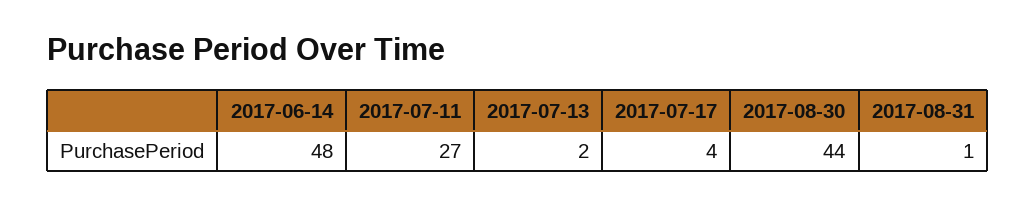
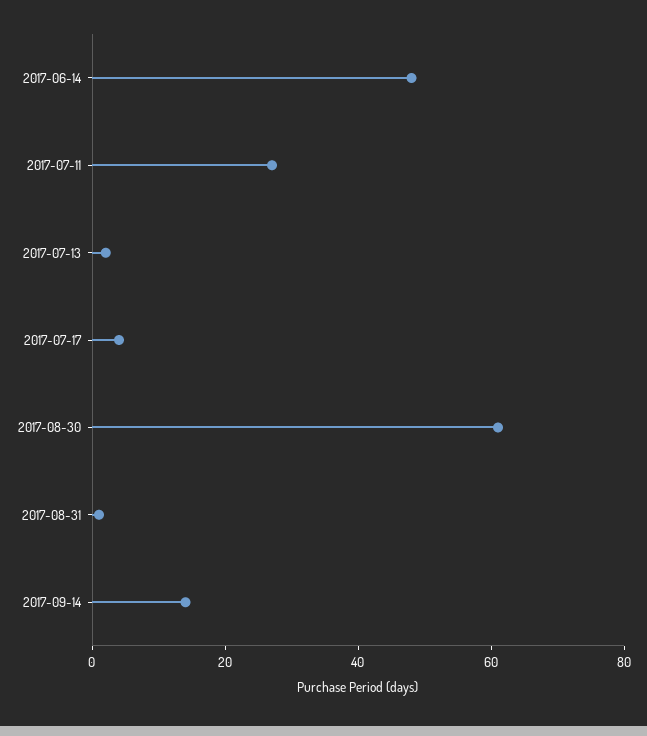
2017-08-30: 44 -> 60
2017-09-14: none -> 15

